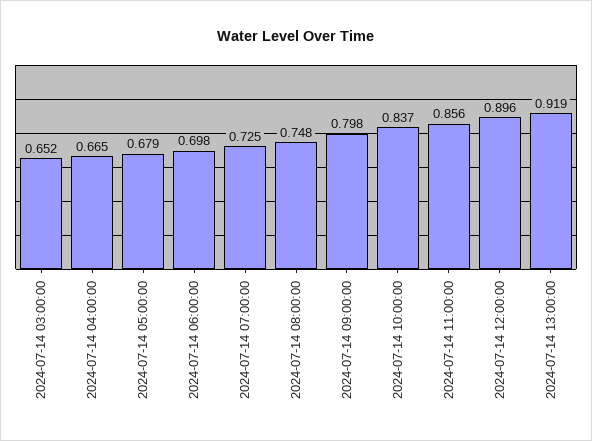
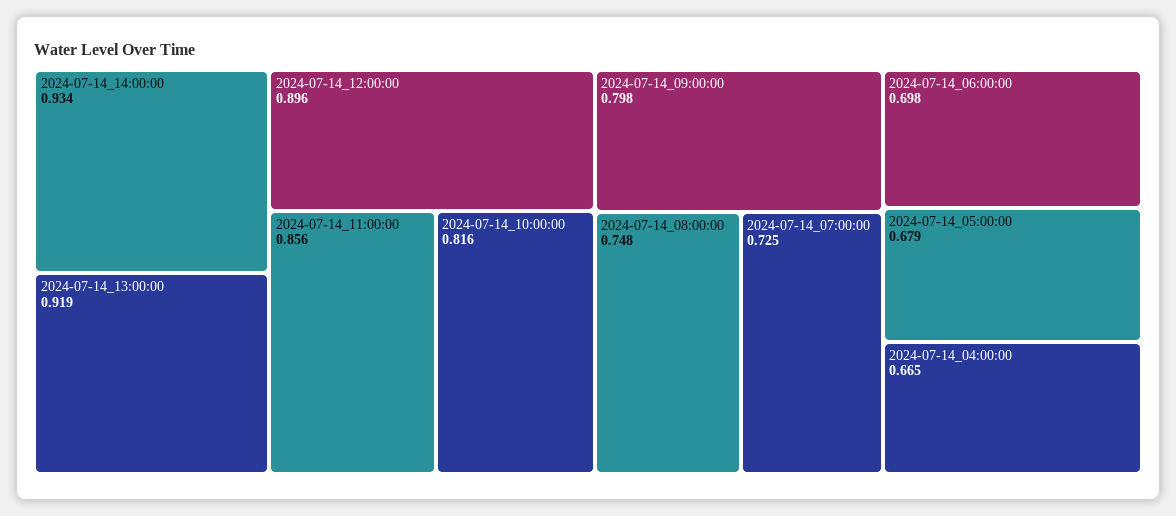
2024-07-14 03:00:00: 0.652 -> none
2024-07-14 10:00:00: 0.837 -> 0.816
2024-07-14_14:00:00: none -> 0.934

